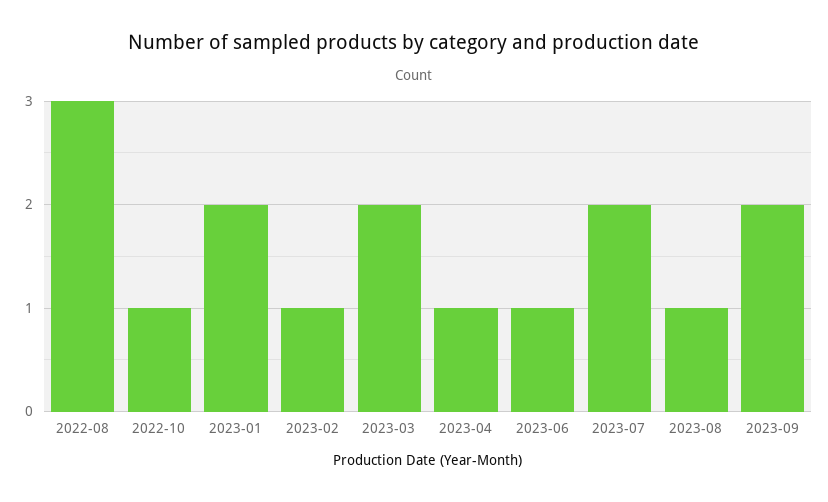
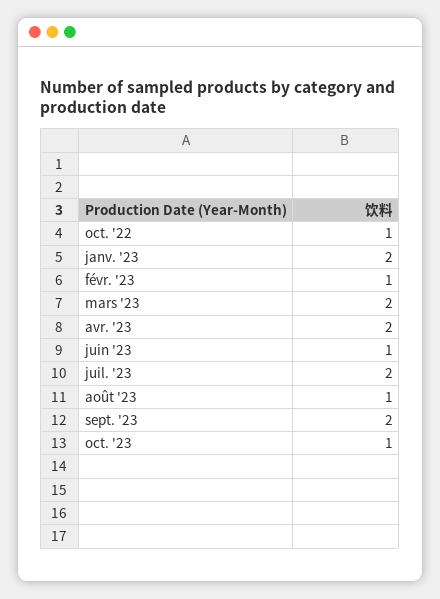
2022-08: 3 -> none
2023-04: 1 -> 2
oct. '23: none -> 1

